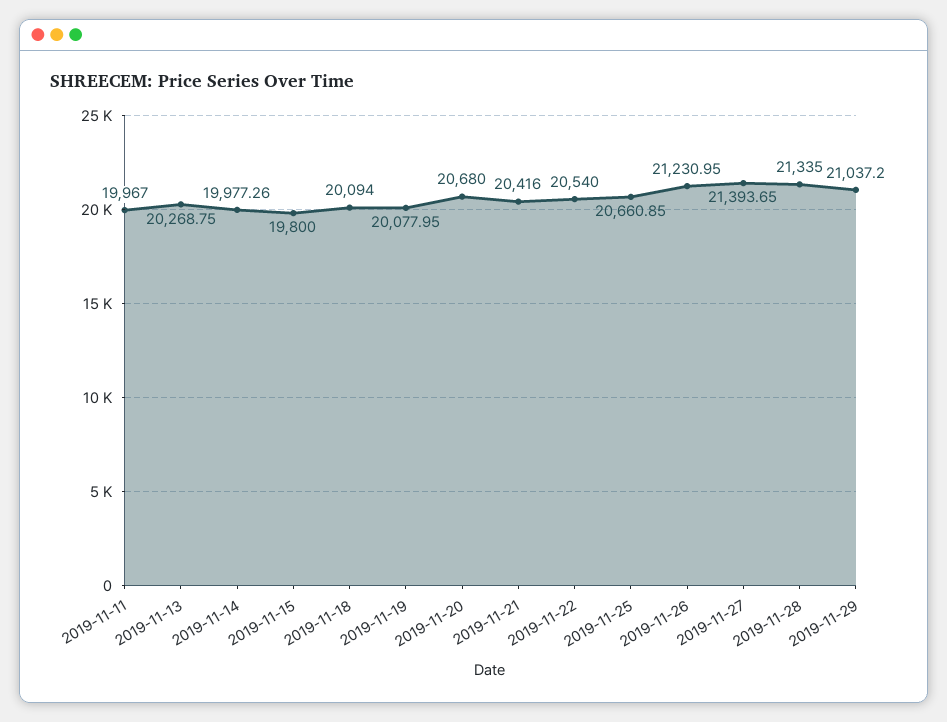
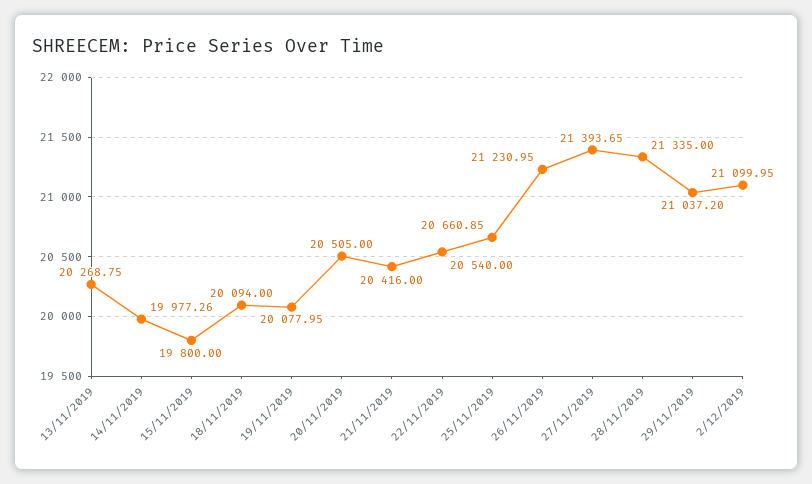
2019-11-11: 19967 -> none
2019-11-20: 20680 -> 20505
2/12/2019: none -> 21099.95

